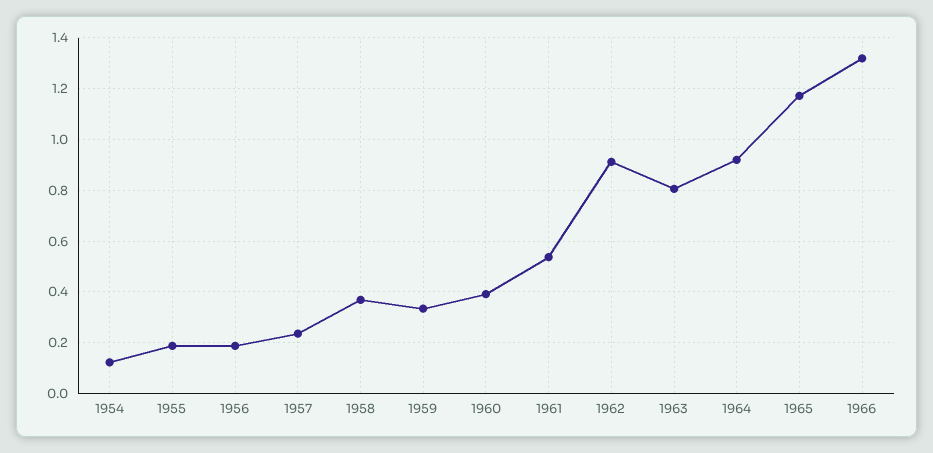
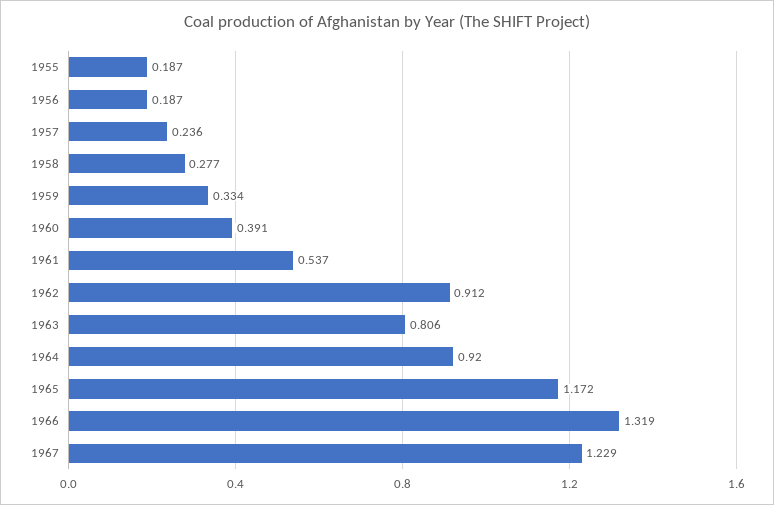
1954: 0.125 -> none
1958: 0.375 -> 0.277
1967: none -> 1.229

